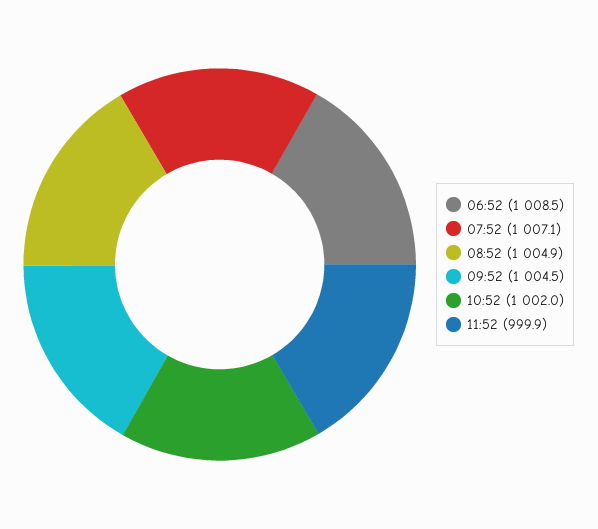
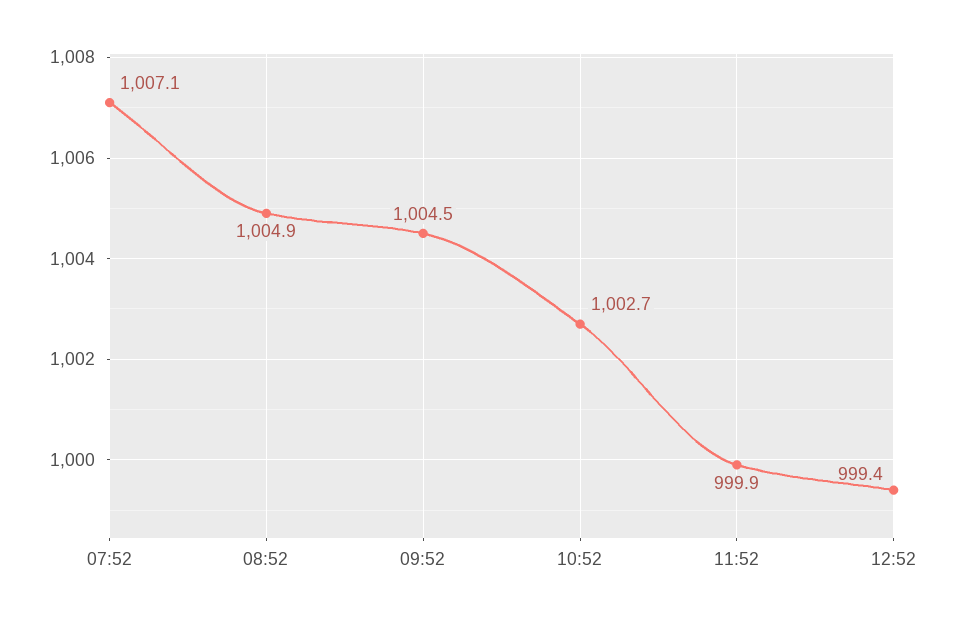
06:52: 1008.5 -> none
10:52: 1002 -> 1002.7
12:52: none -> 999.4

